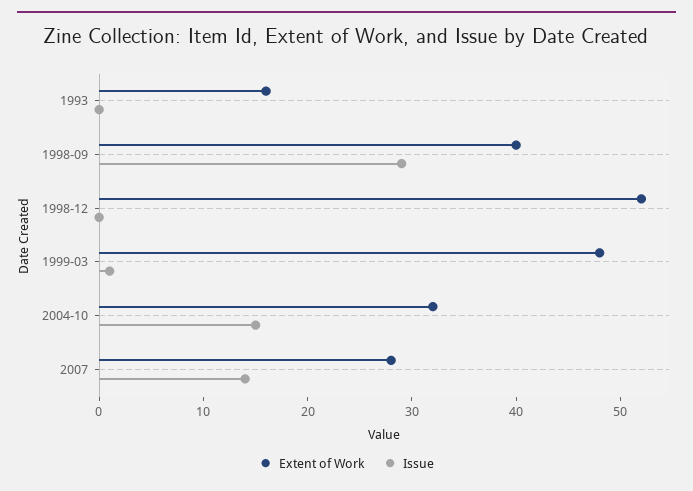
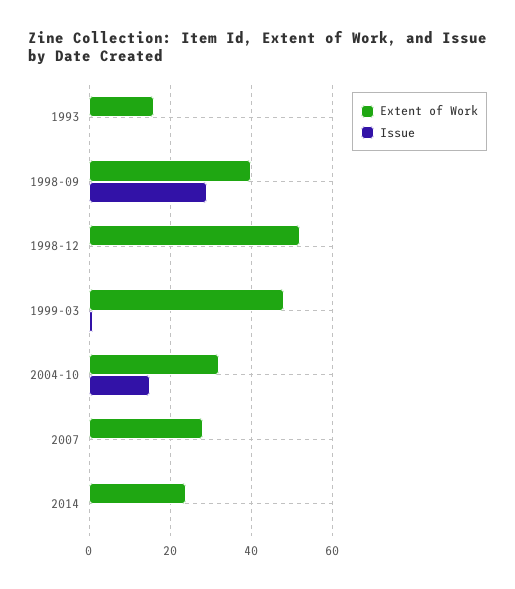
Issue, 2007: 14 -> 0
Extent of Work, 2014: none -> 25
Issue, 2014: none -> 0

